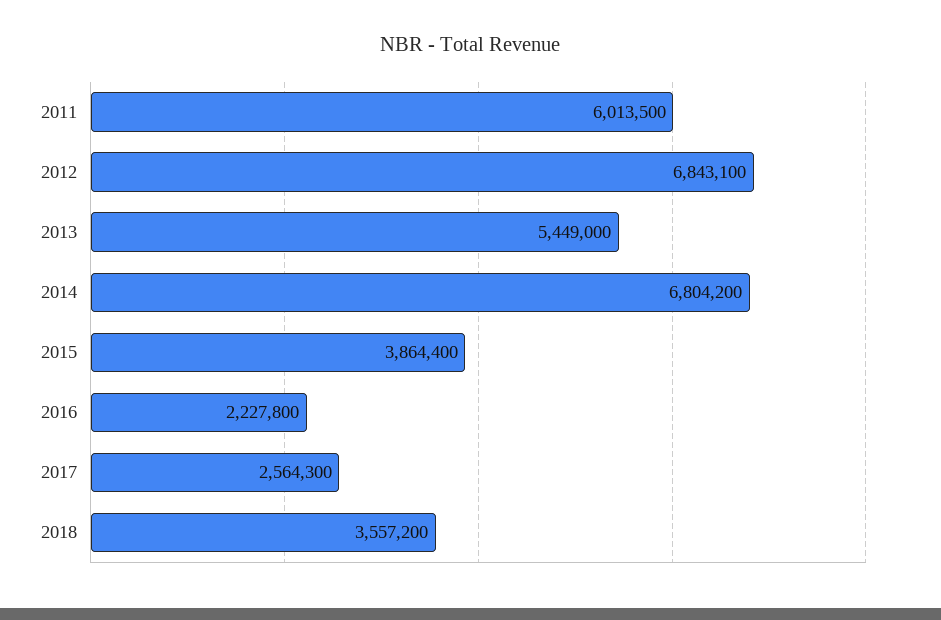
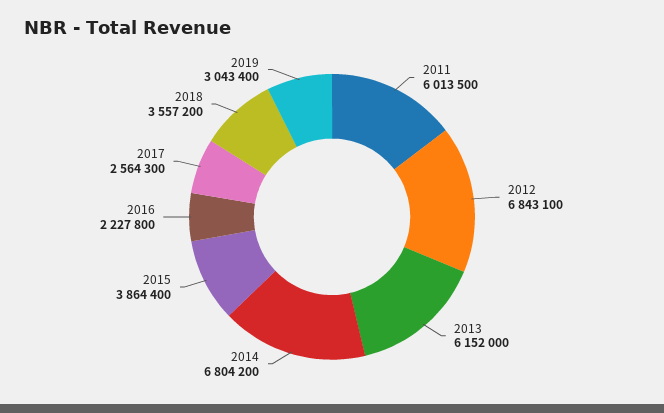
2013: 5449000 -> 6152000
2019: none -> 3043400

